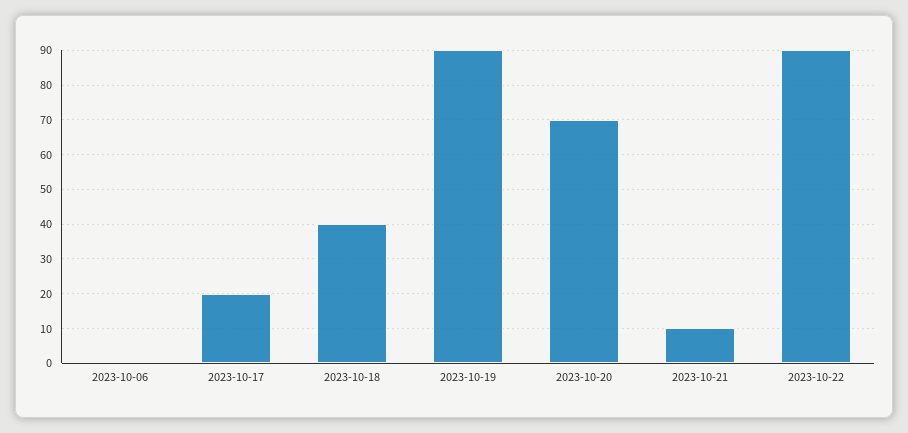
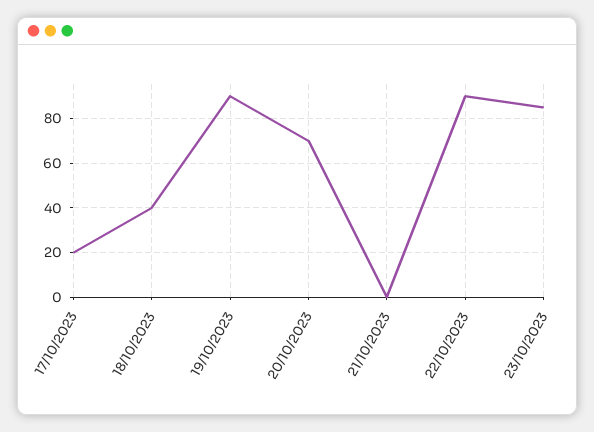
2023-10-06: 0 -> none
2023-10-21: 10 -> 0
23/10/2023: none -> 85

